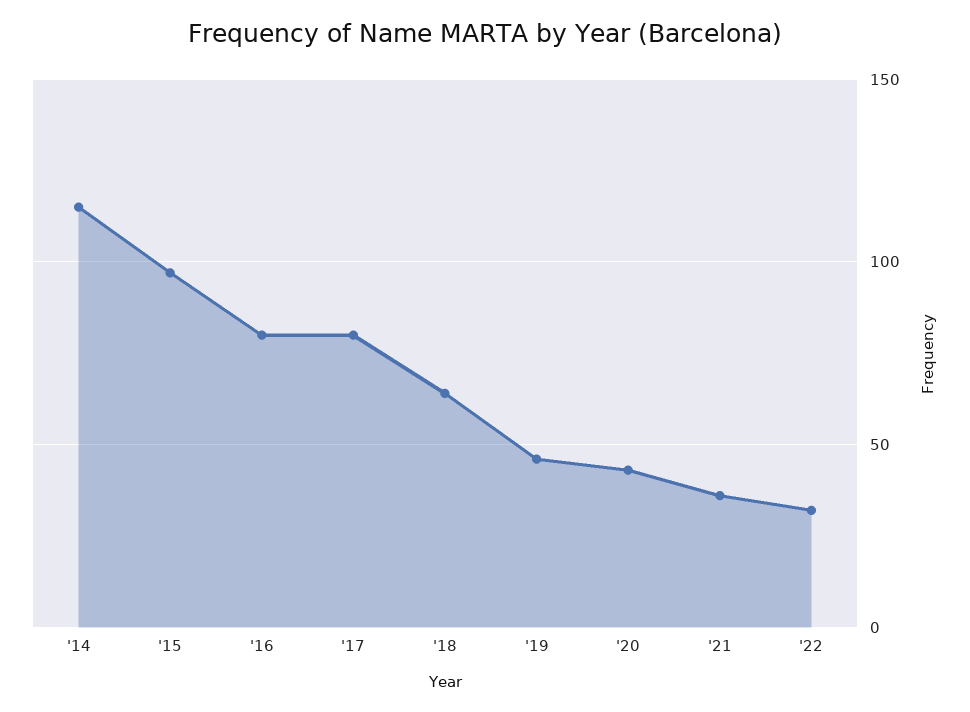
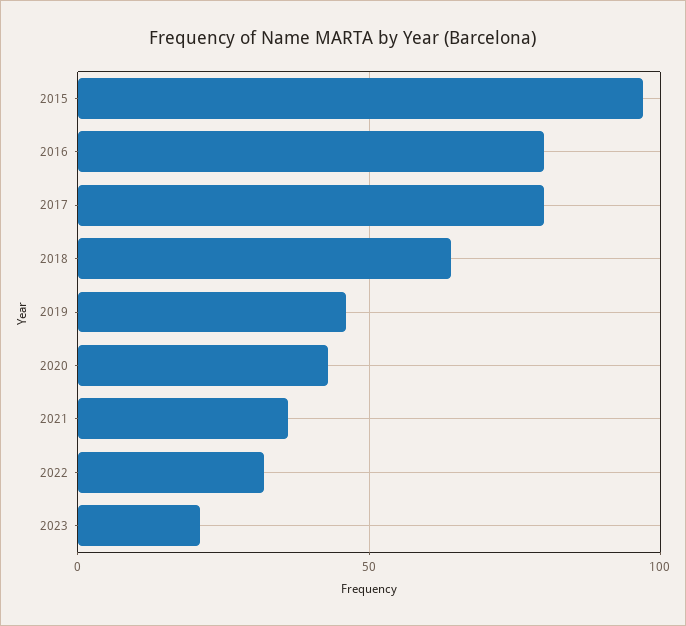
'14: 115 -> none
2023: none -> 20

